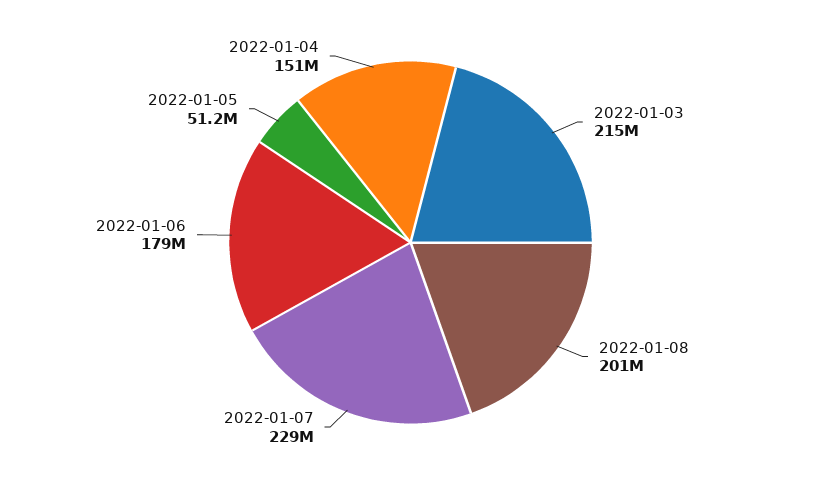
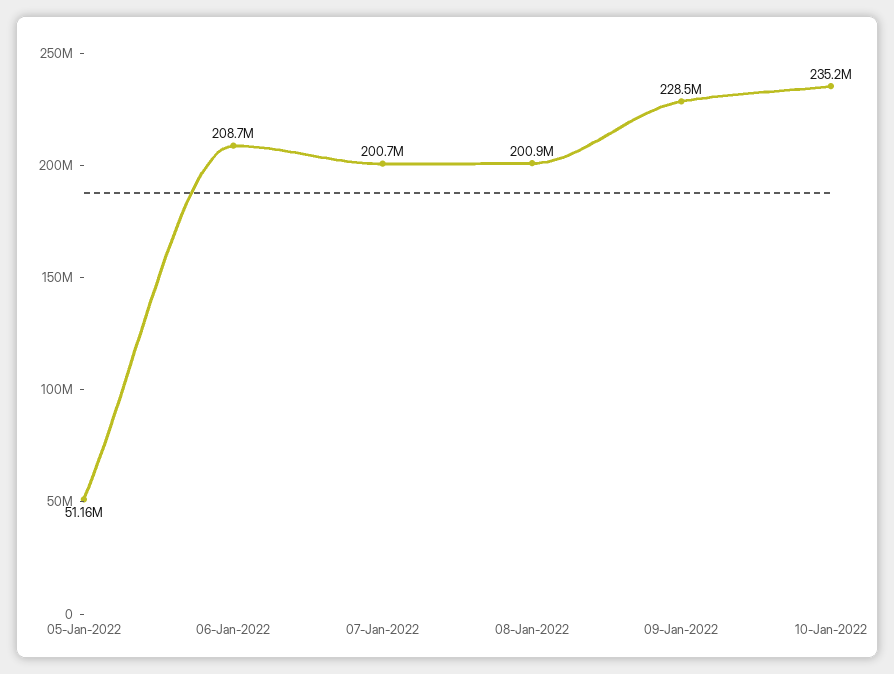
2022-01-03: 215000000 -> none
2022-01-07: 229000000 -> 200700000
2022-01-06: 179000000 -> 208700000
2022-01-04: 151000000 -> none
09-Jan-2022: none -> 228500000
10-Jan-2022: none -> 235200000

